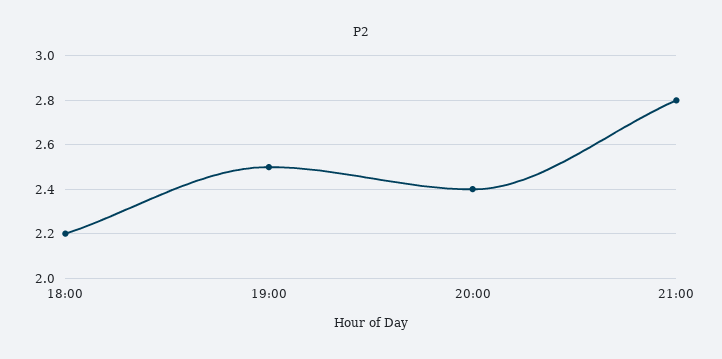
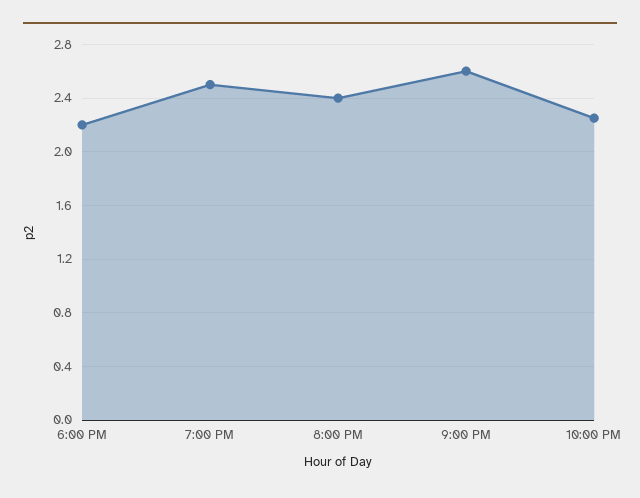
21:00: 2.8 -> 2.6
10:00 PM: none -> 2.25

